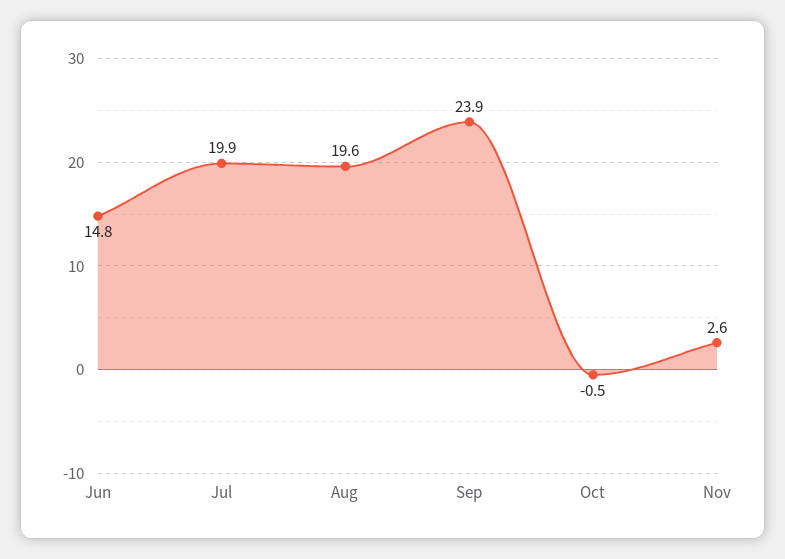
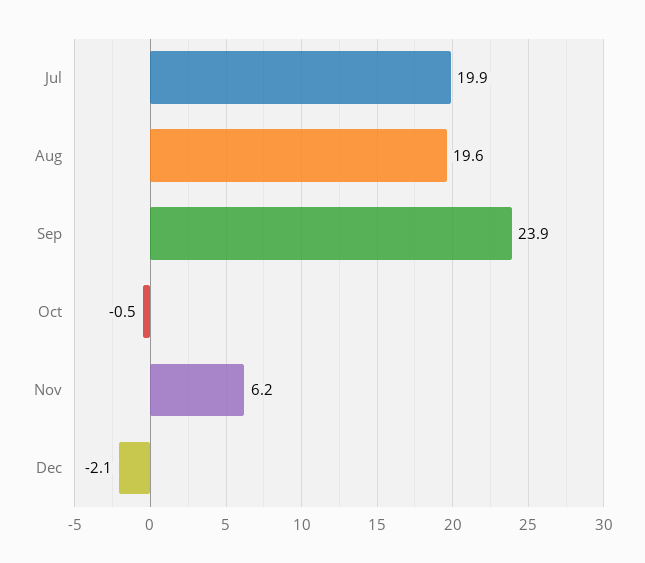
Jun: 14.8 -> none
Nov: 2.6 -> 6.2
Dec: none -> -2.1

